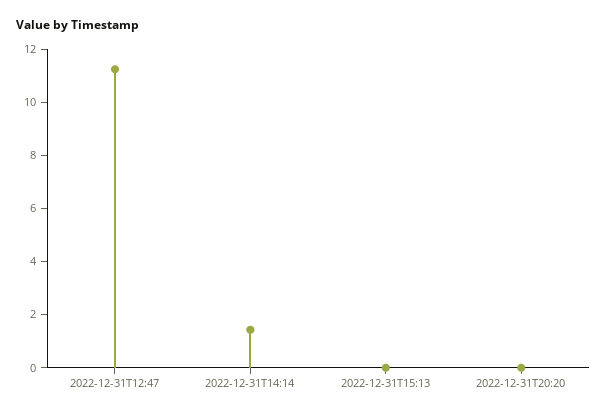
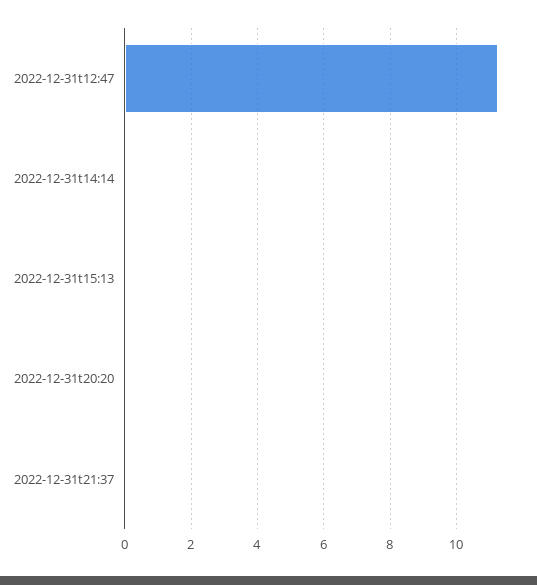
2022-12-31T14:14: 1.5 -> 0
2022-12-31t21:37: none -> 0

